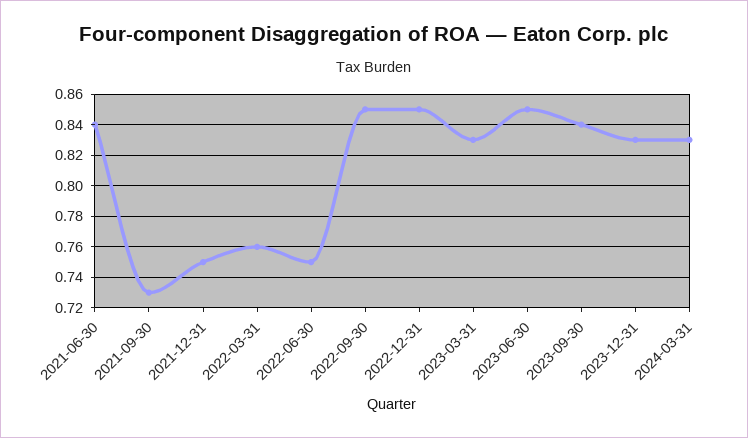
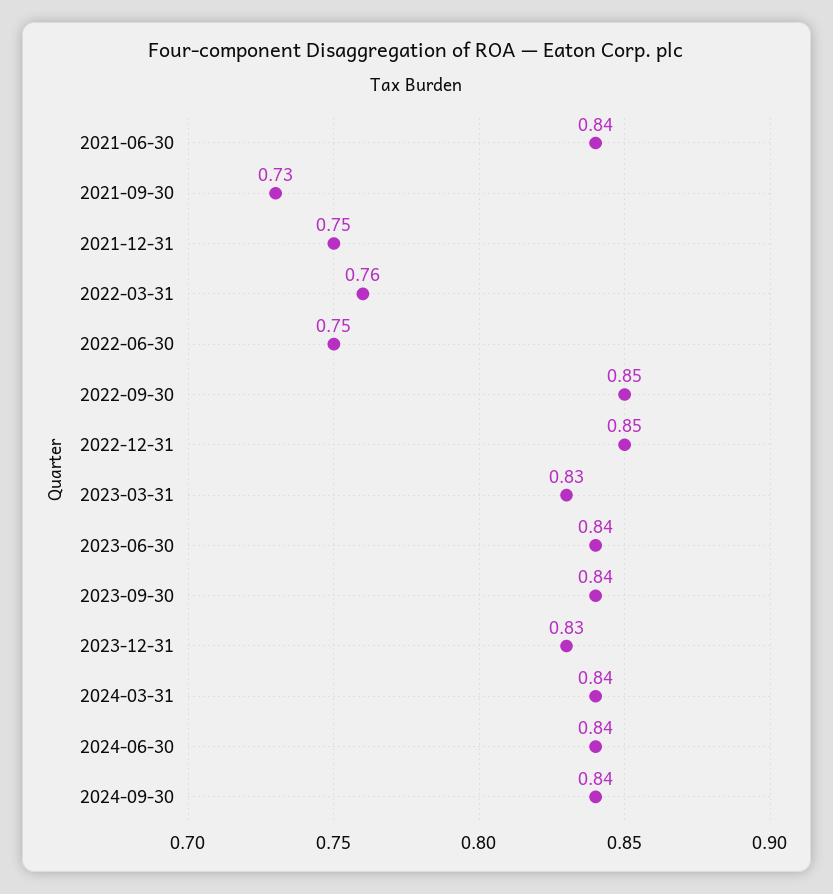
2023-06-30: 0.85 -> 0.84
2024-03-31: 0.83 -> 0.84
2024-06-30: none -> 0.84
2024-09-30: none -> 0.84

